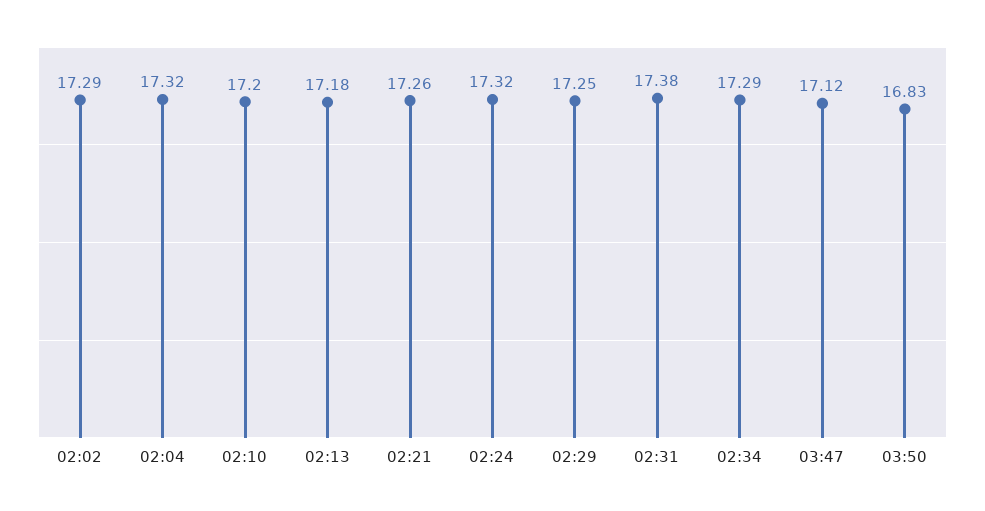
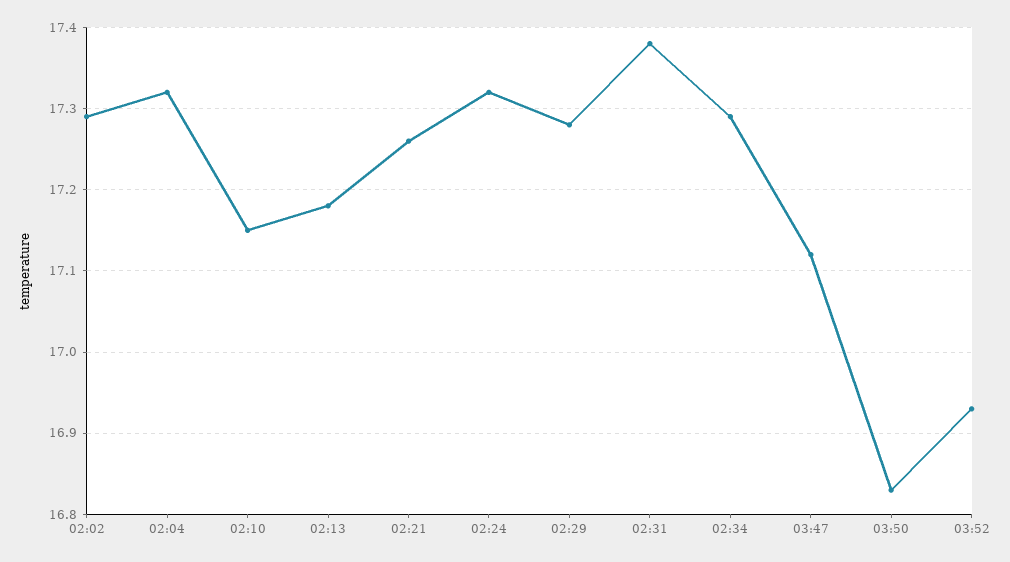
02:10: 17.2 -> 17.15
02:29: 17.25 -> 17.28
03:52: none -> 16.93

